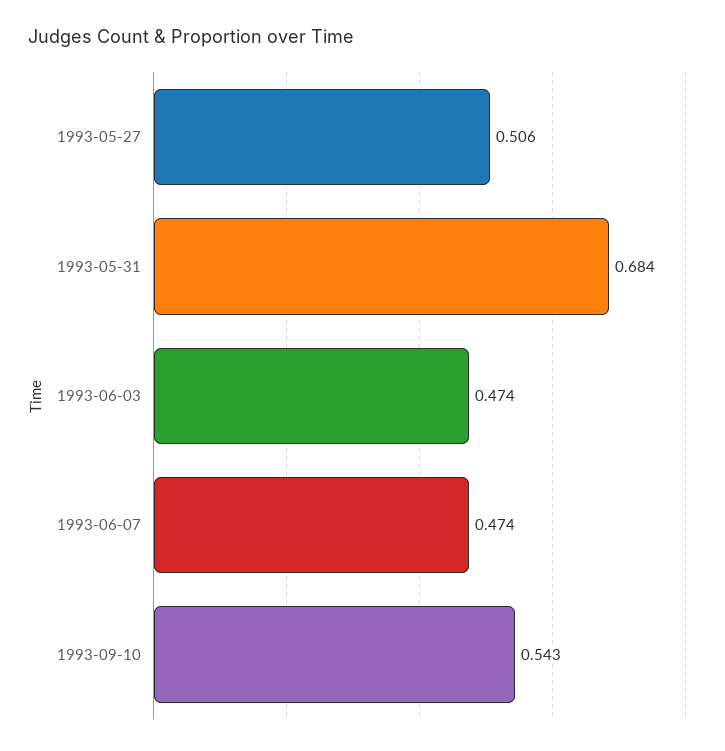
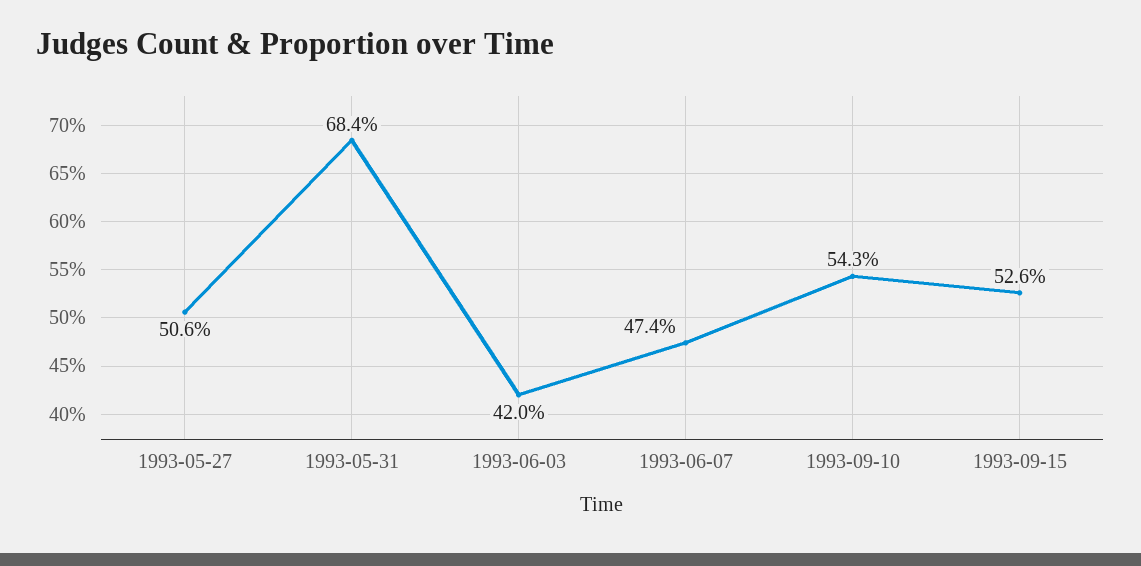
1993-06-03: 0.474 -> 0.42
1993-09-15: none -> 0.526

